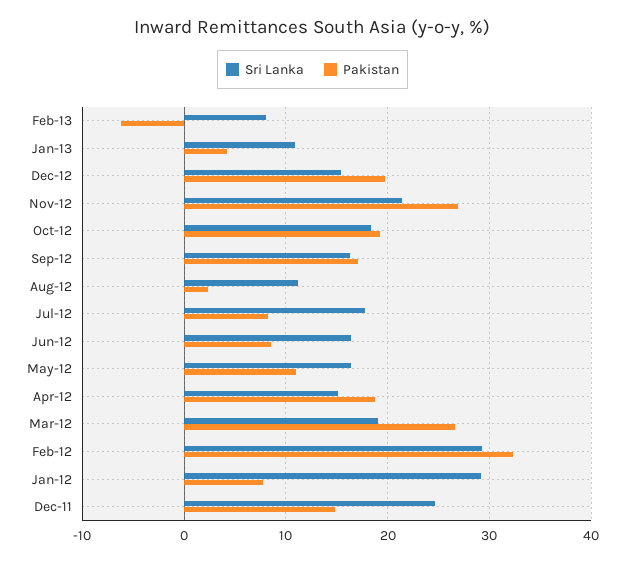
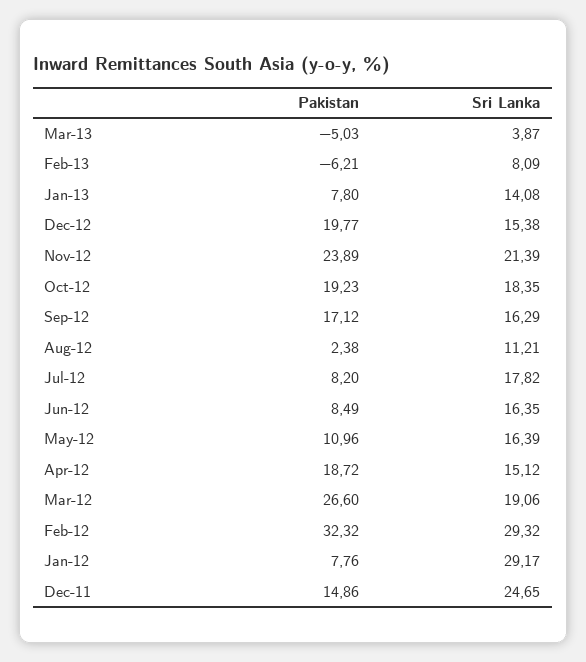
Sri Lanka, Jan-13: 11 -> 14.08
Pakistan, Jan-13: 4 -> 7.8
Pakistan, Nov-12: 27 -> 23.89
Pakistan, Mar-13: none -> -5.03
Sri Lanka, Mar-13: none -> 3.87

